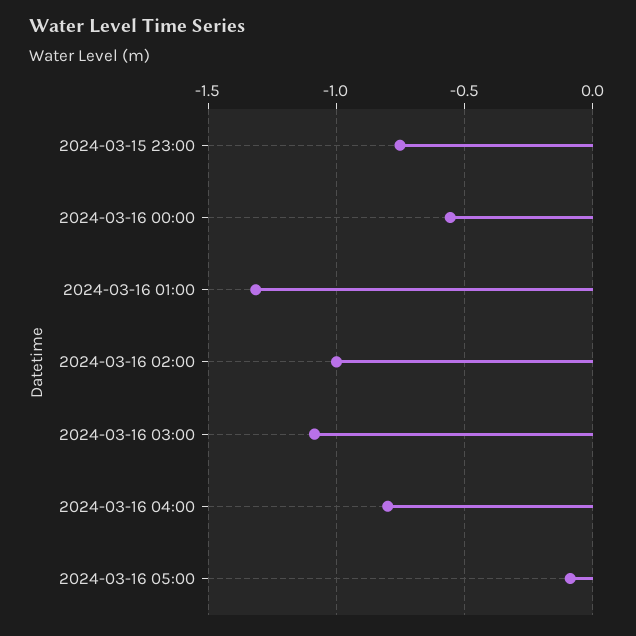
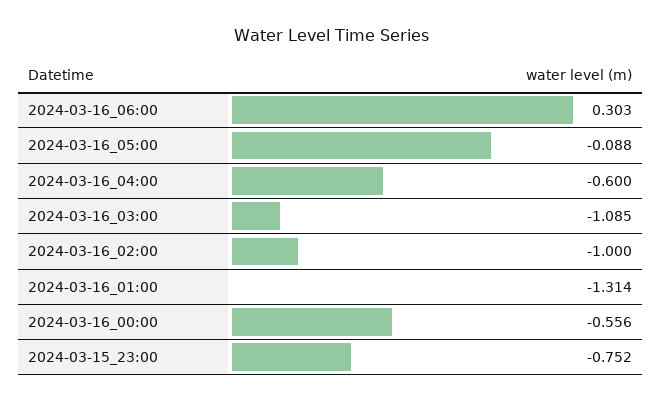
2024-03-16 04:00: -0.8 -> -0.6
2024-03-16_06:00: none -> 0.303

